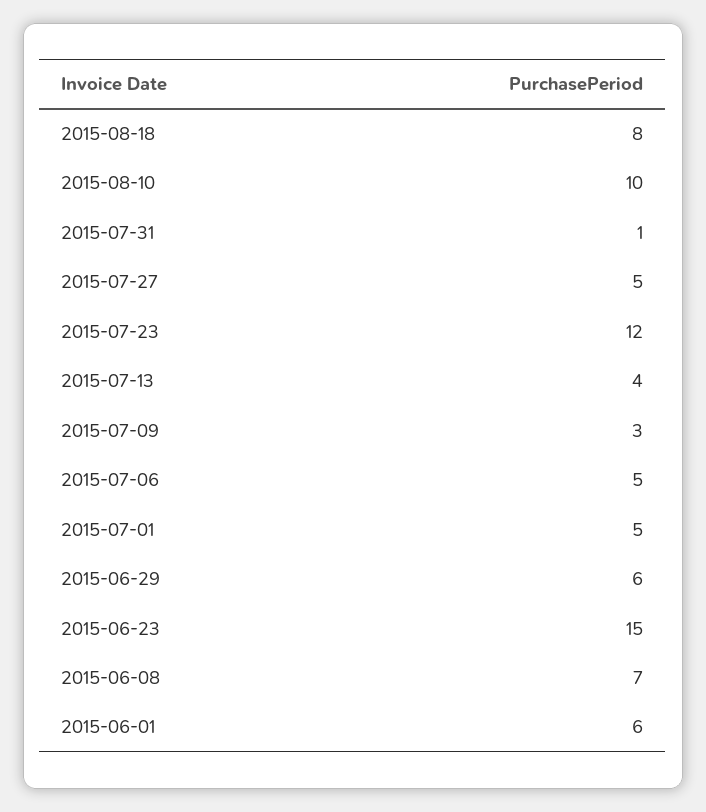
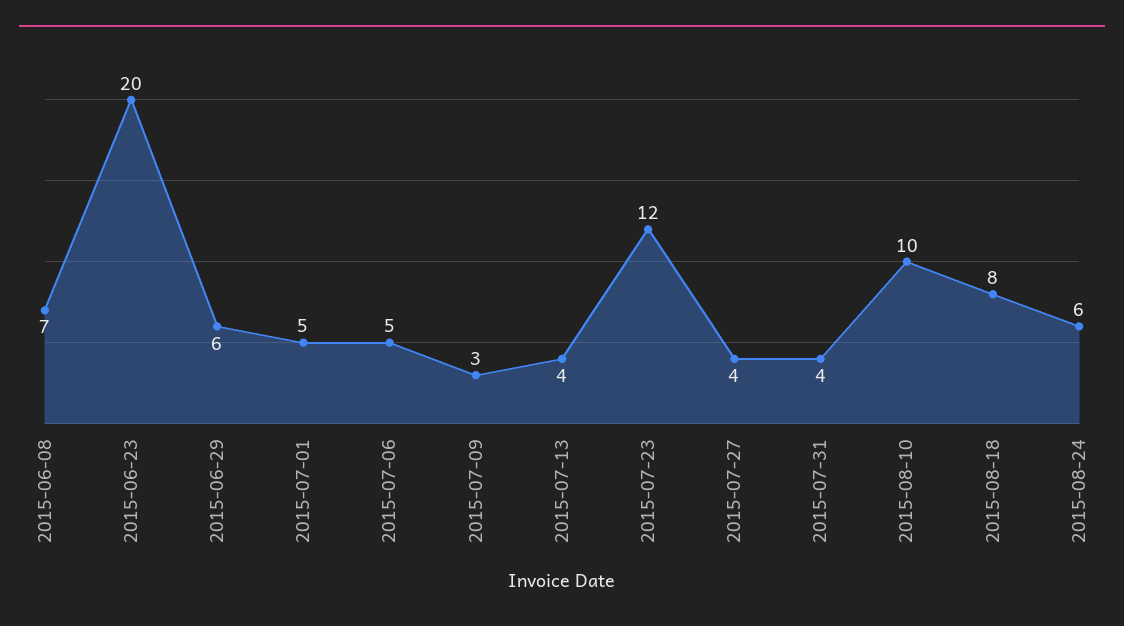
2015-07-31: 1 -> 4
2015-07-27: 5 -> 4
2015-06-23: 15 -> 20
2015-06-01: 6 -> none
2015-08-24: none -> 6

